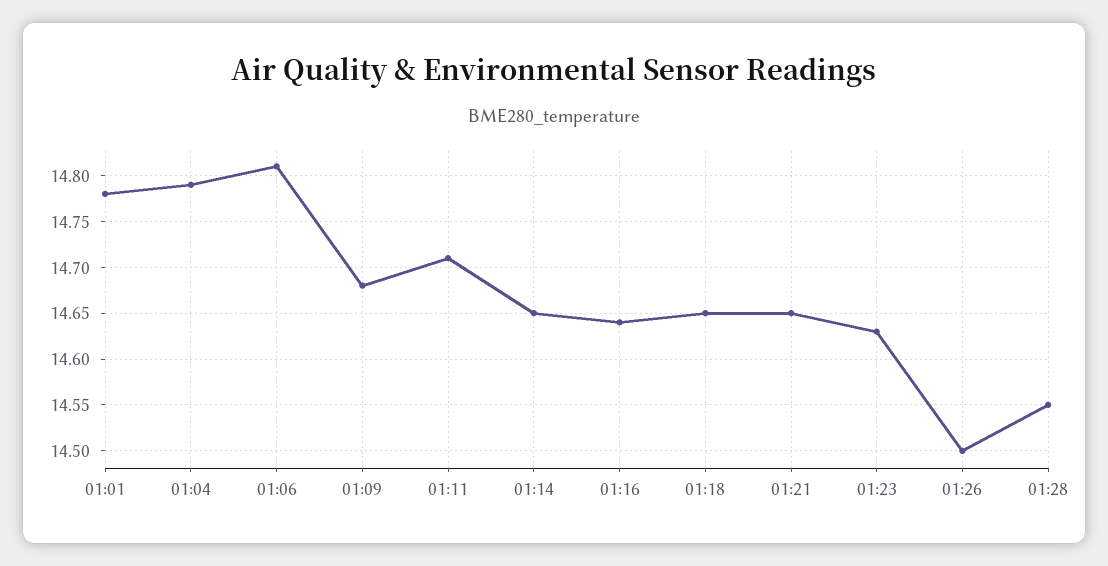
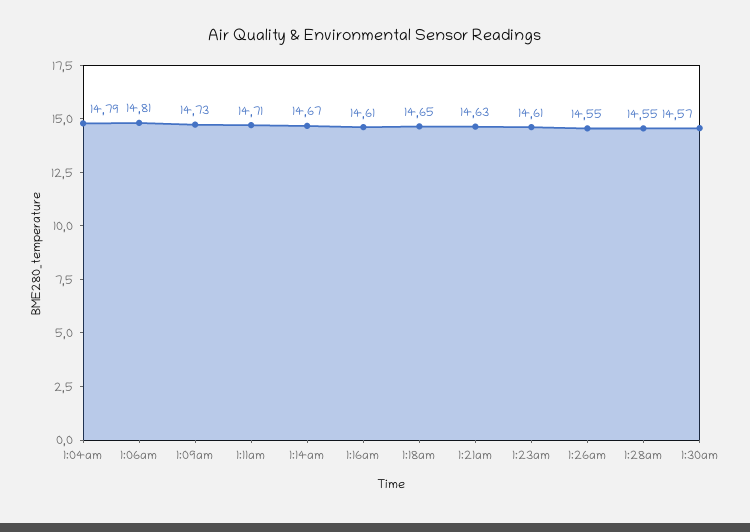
01:01: 14.78 -> none
01:09: 14.68 -> 14.73
01:14: 14.65 -> 14.67
01:16: 14.64 -> 14.61
01:21: 14.65 -> 14.63
01:23: 14.63 -> 14.61
01:26: 14.5 -> 14.55
1:30am: none -> 14.57

